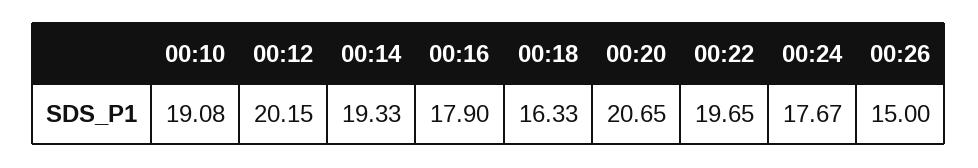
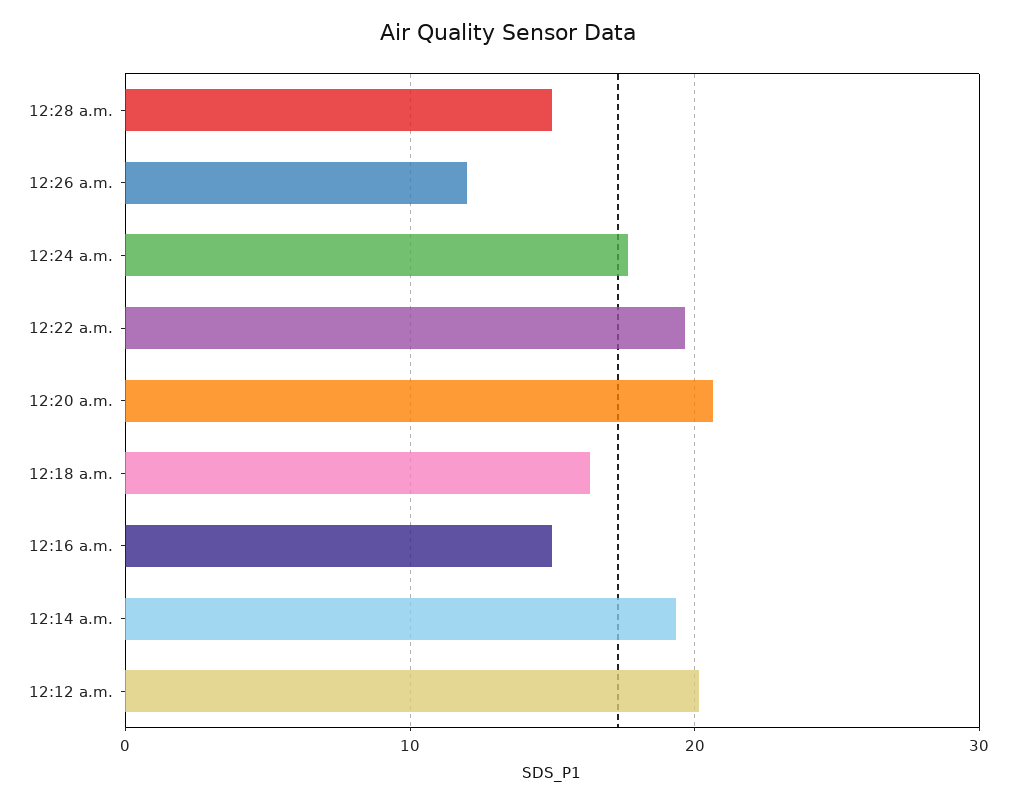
00:10: 19.08 -> none
00:16: 17.9 -> 15
00:26: 15 -> 12
12:28 a.m.: none -> 15

